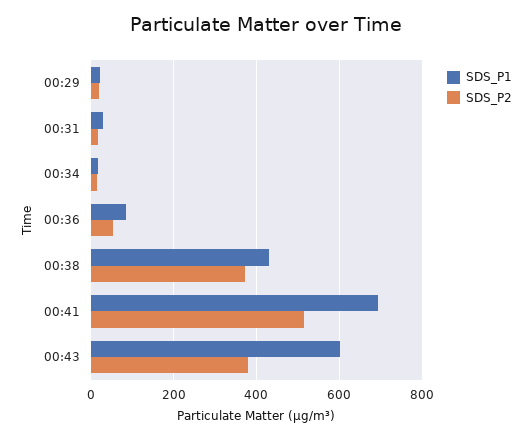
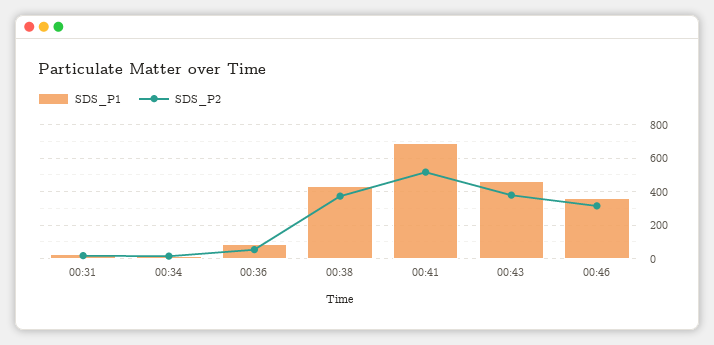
SDS_P1, 00:29: 20 -> none
SDS_P2, 00:29: 20 -> none
SDS_P1, 00:43: 600 -> 450
SDS_P1, 00:46: none -> 350
SDS_P2, 00:46: none -> 300

